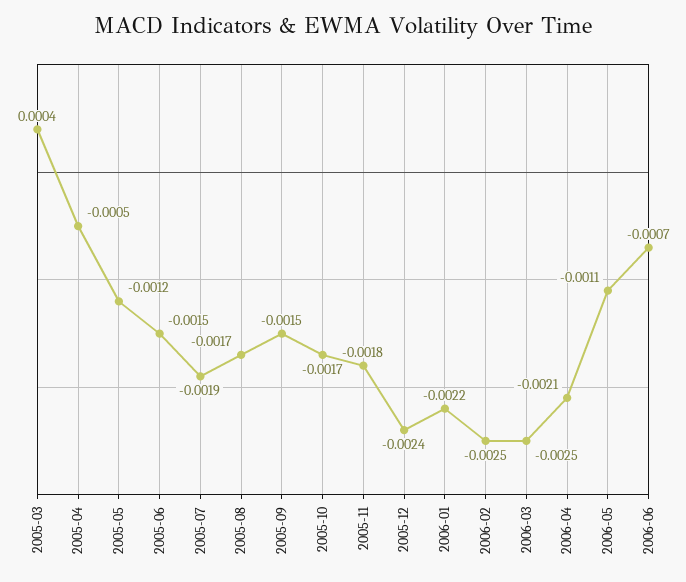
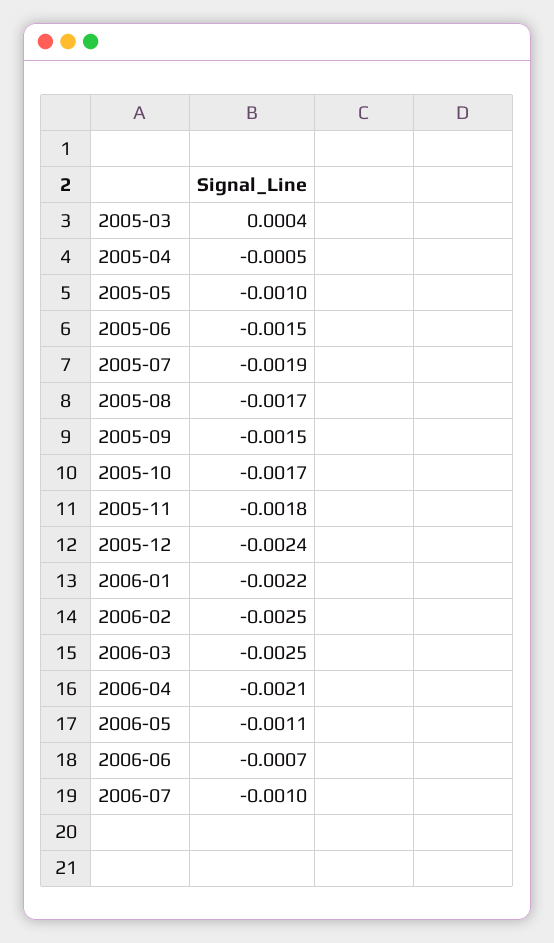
2005-05: -0.0012 -> -0.001
2006-07: none -> -0.001

